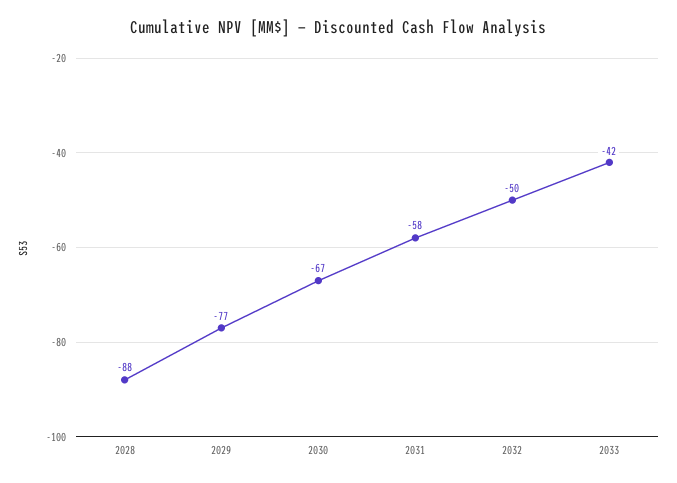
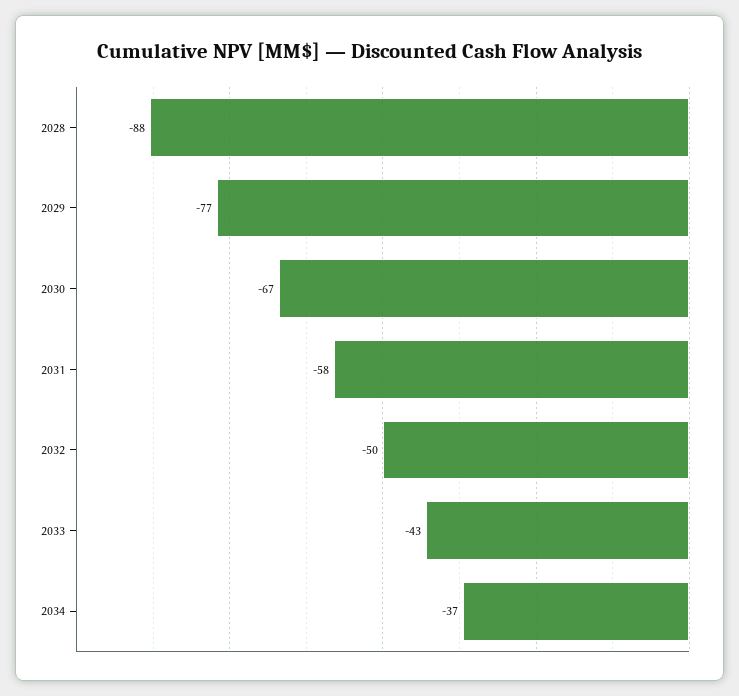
2033: -42 -> -43
2034: none -> -37

